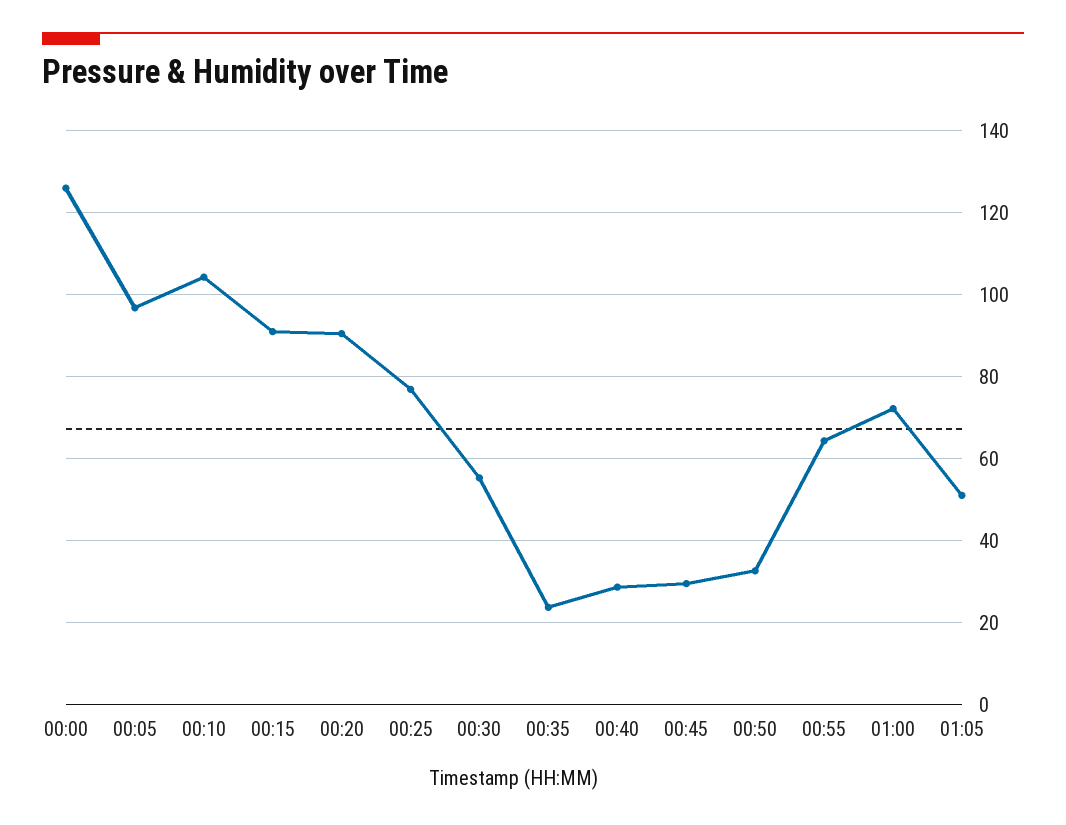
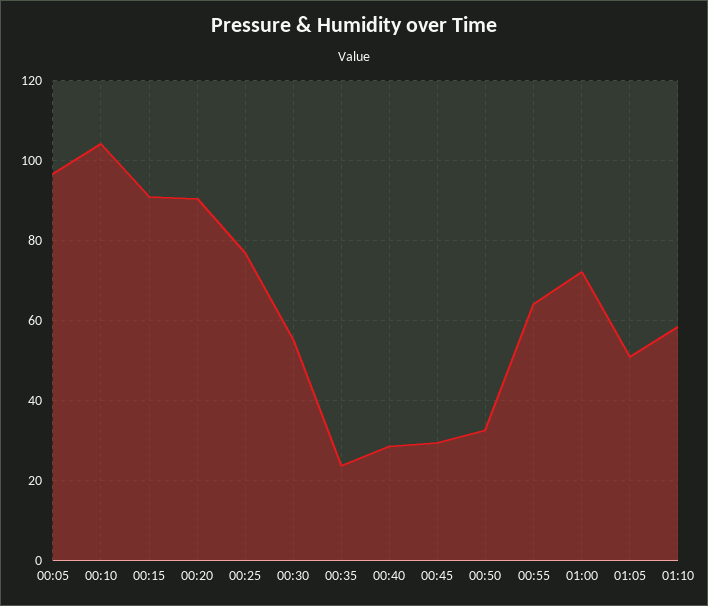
00:00: 126 -> none
01:10: none -> 58

